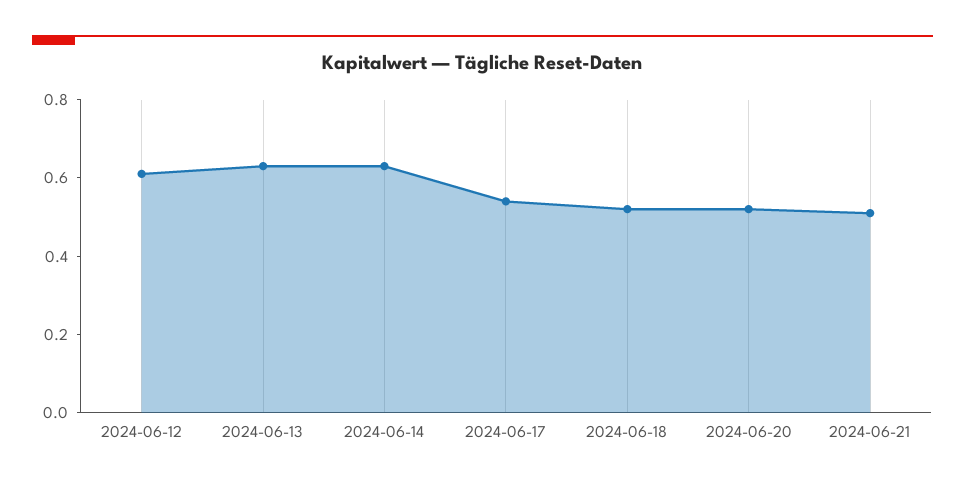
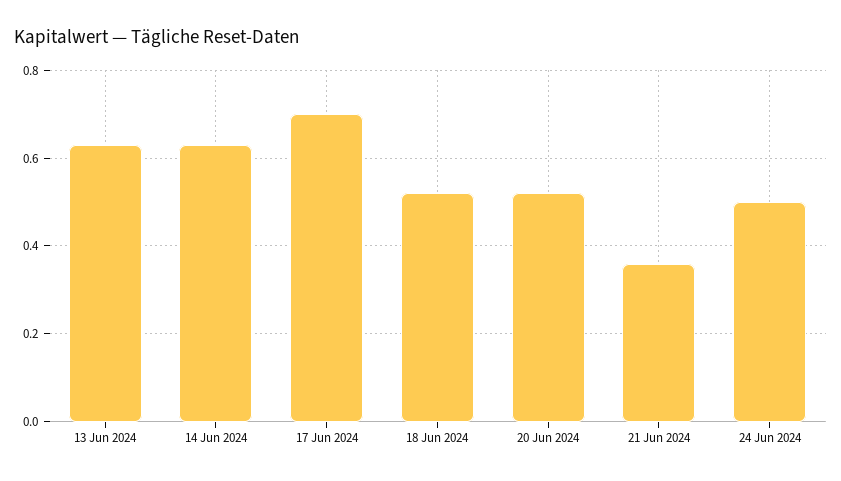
2024-06-12: 0.6 -> none
2024-06-17: 0.55 -> 0.7
2024-06-21: 0.5 -> 0.35
24 Jun 2024: none -> 0.5

